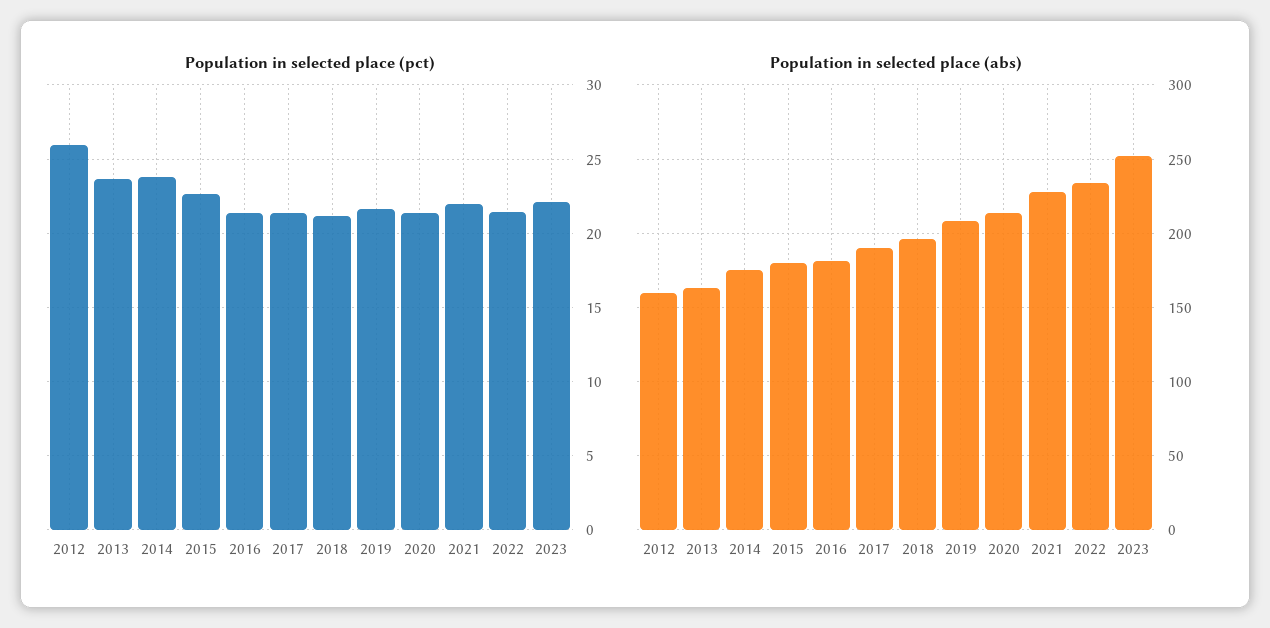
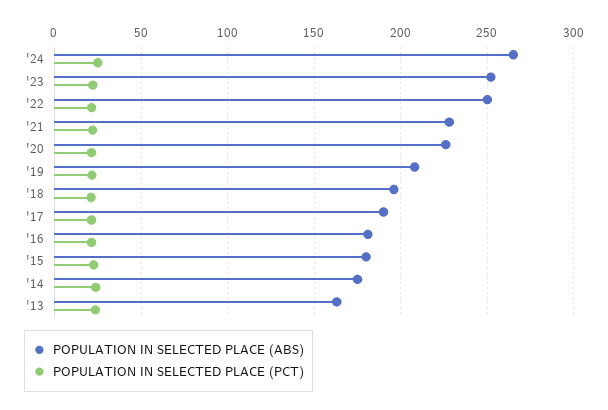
Population in selected place (pct), 2012: 26 -> none
Population in selected place (abs), 2012: 160 -> none
Population in selected place (abs), 2020: 215 -> 225
Population in selected place (abs), 2022: 235 -> 250
Population in selected place (abs), '24: none -> 265
Population in selected place (pct), '24: none -> 25

